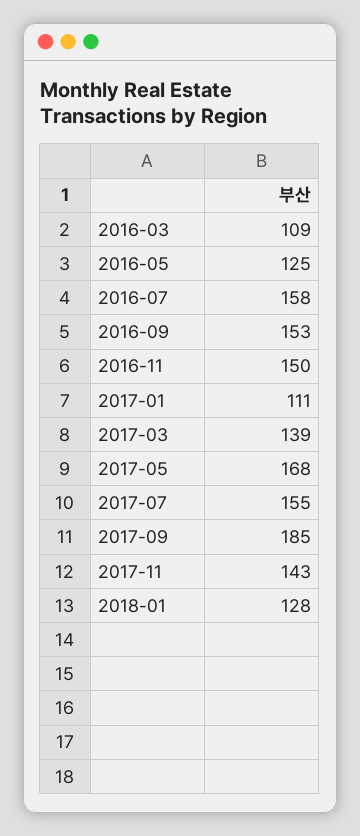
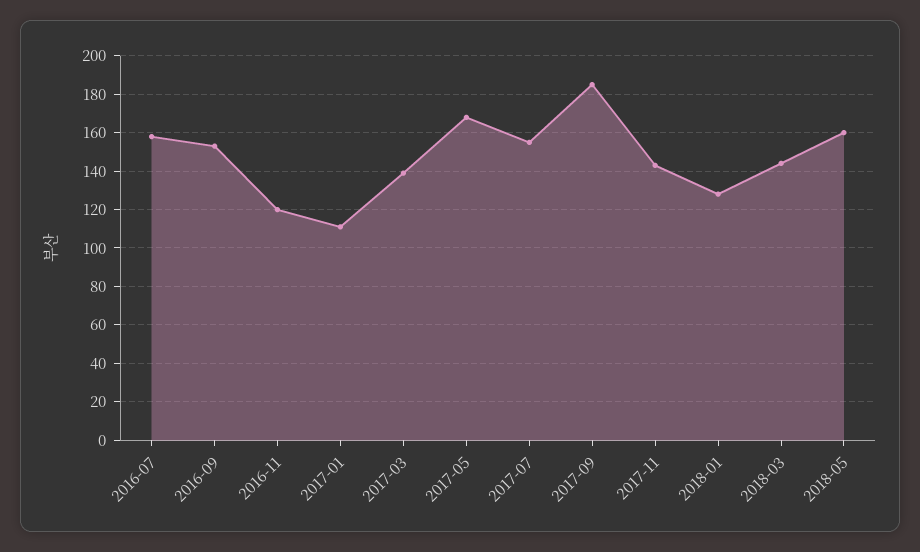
2016-03: 109 -> none
2016-05: 125 -> none
2016-11: 150 -> 120
2018-03: none -> 145
2018-05: none -> 160

